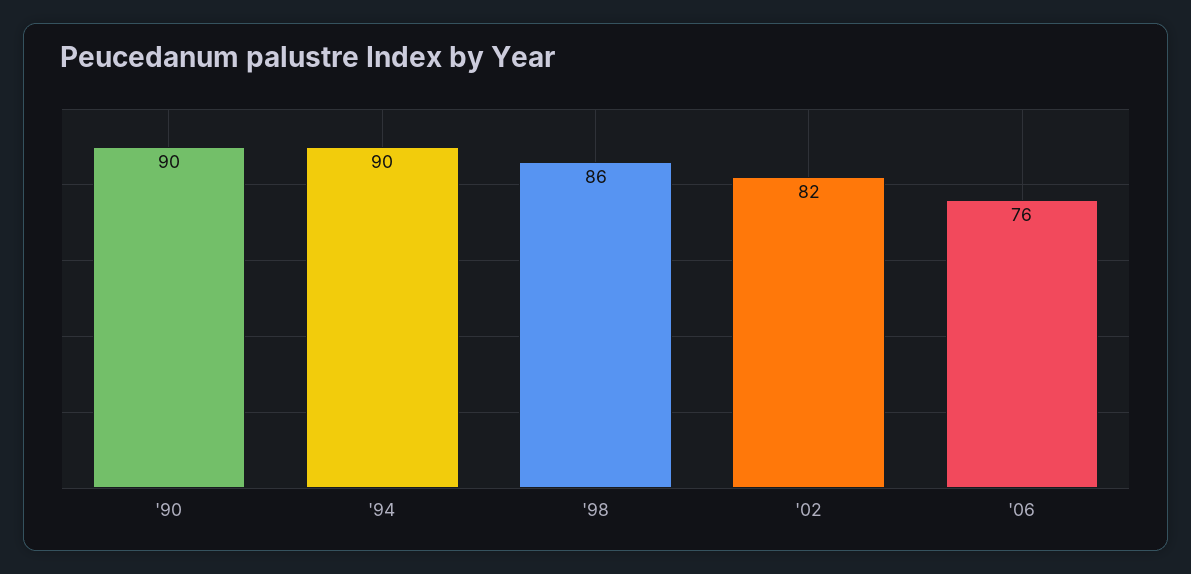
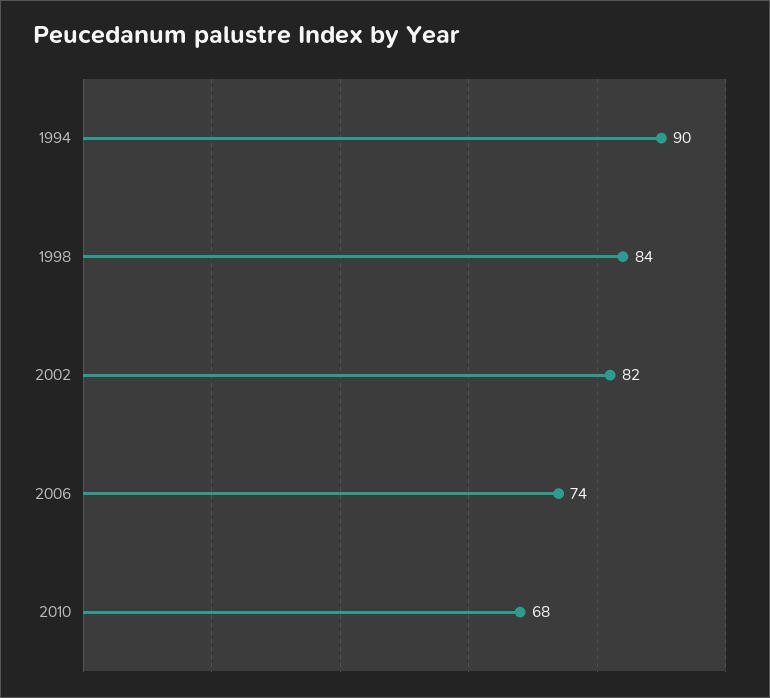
'90: 90 -> none
'98: 86 -> 84
'06: 76 -> 74
2010: none -> 68

